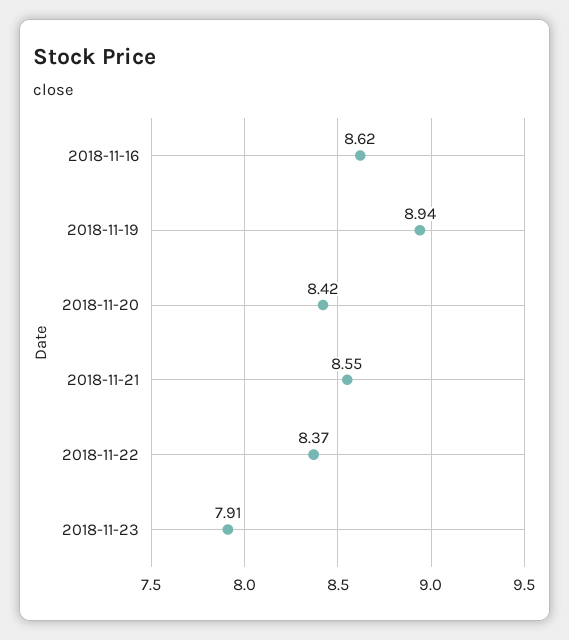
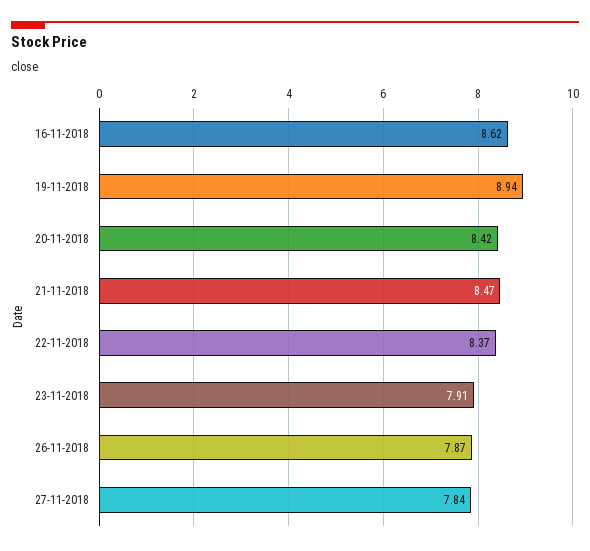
2018-11-21: 8.55 -> 8.47
26-11-2018: none -> 7.87
27-11-2018: none -> 7.84

